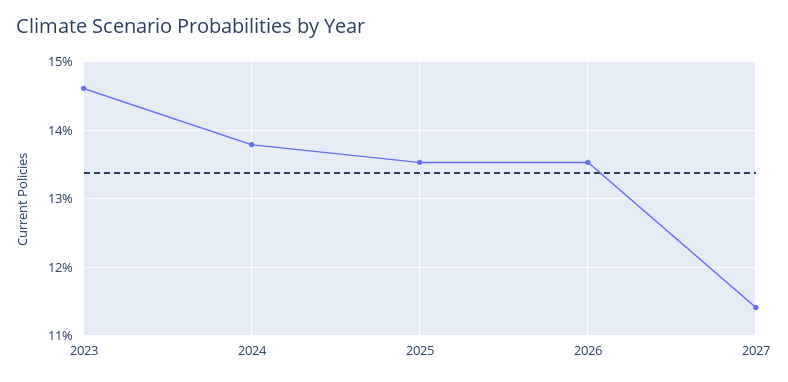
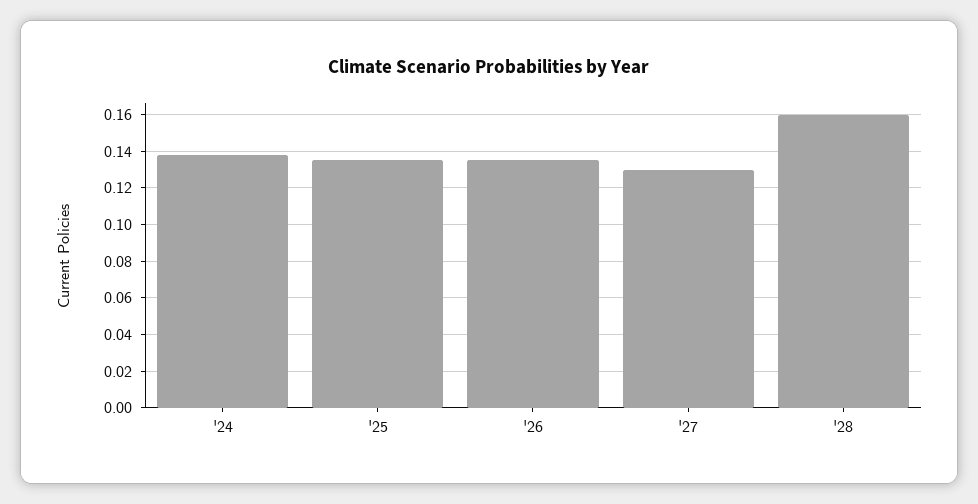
2023: 0.146 -> none
2027: 0.114 -> 0.13
'28: none -> 0.16

